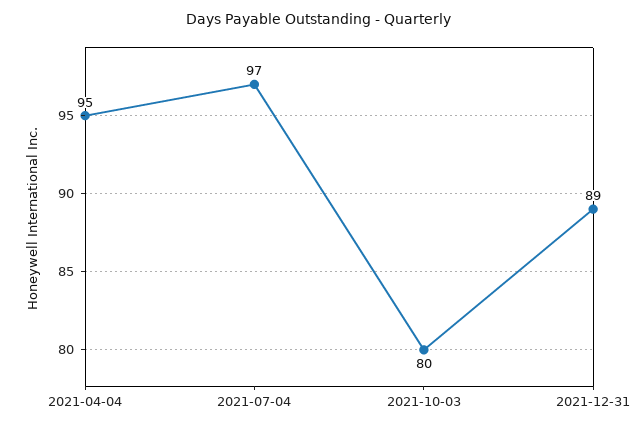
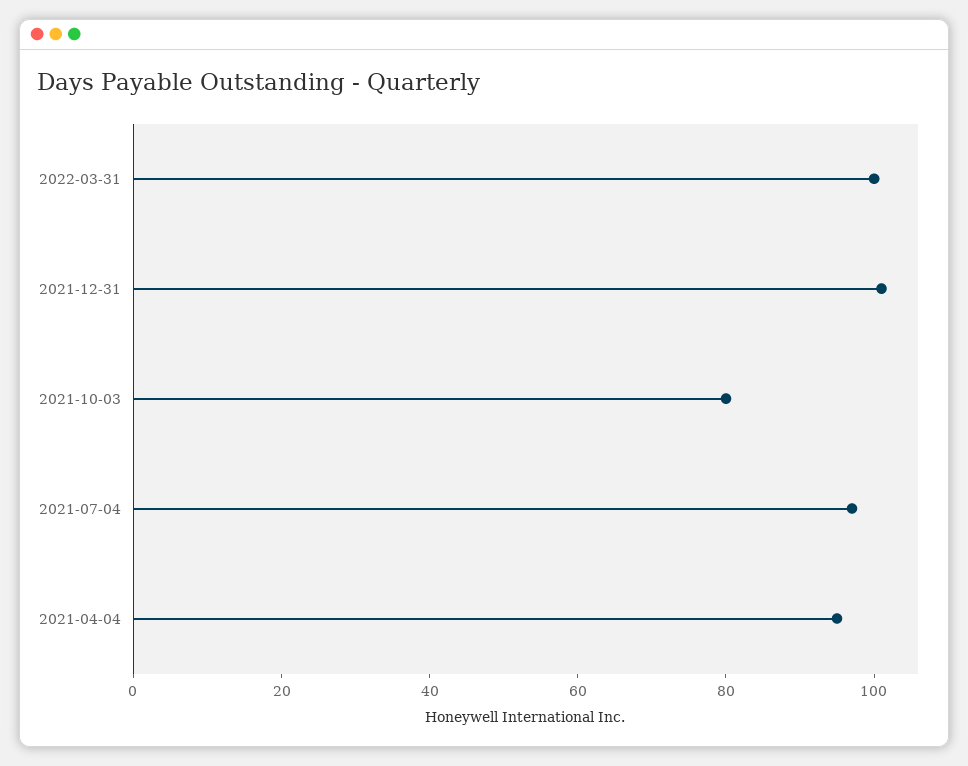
2021-12-31: 89 -> 100
2022-03-31: none -> 100

